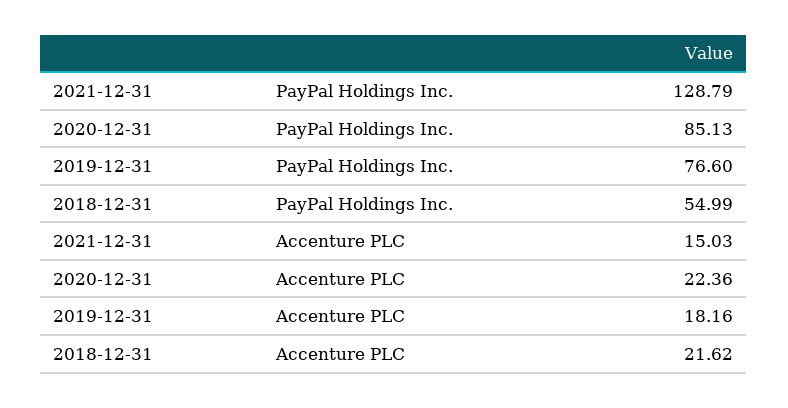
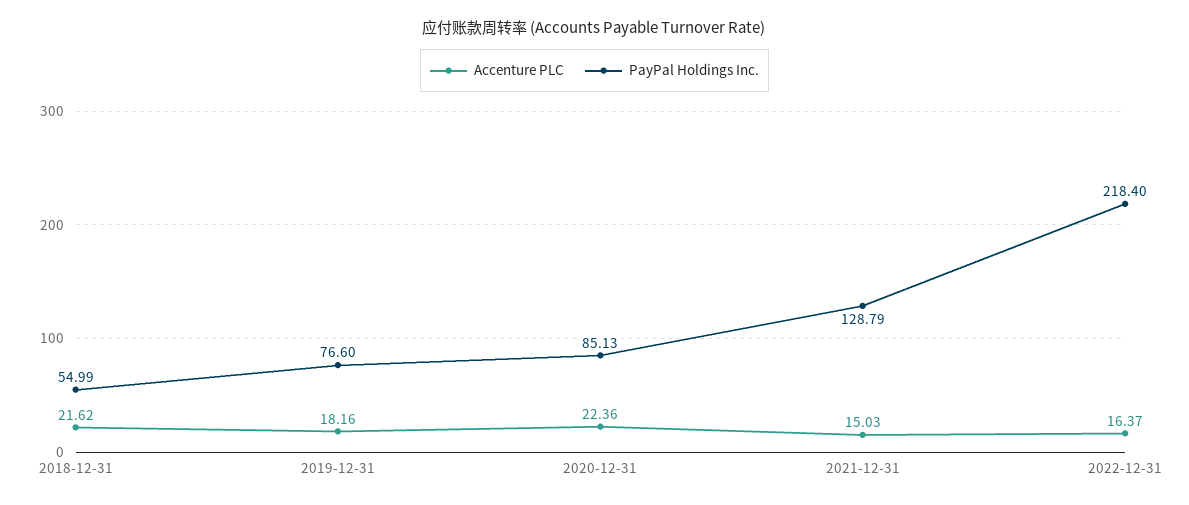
Accenture PLC, 2022-12-31: none -> 16.37
PayPal Holdings Inc., 2022-12-31: none -> 218.4

